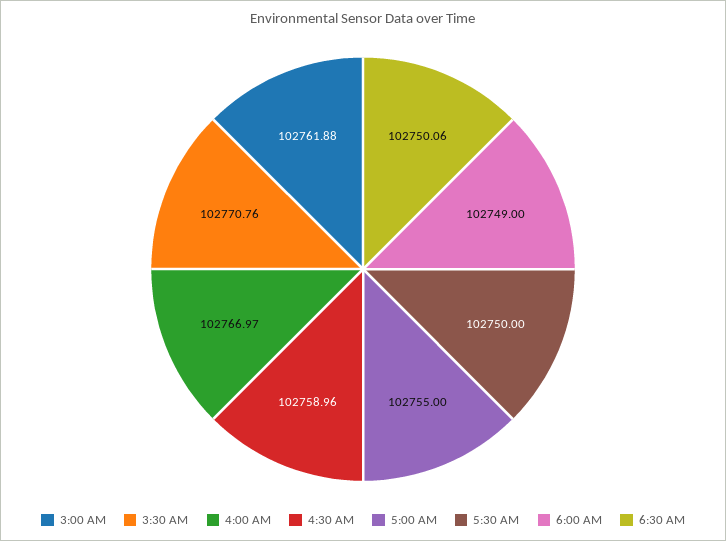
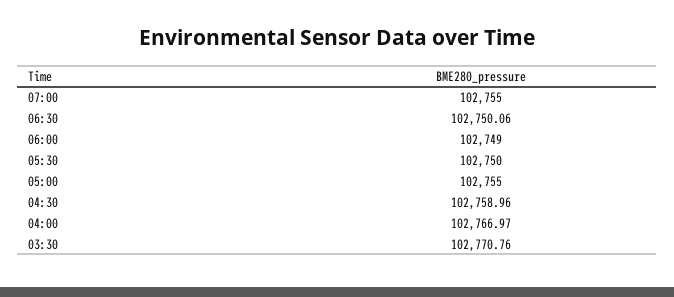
3:00 AM: 102761.88 -> none
07:00: none -> 102755

